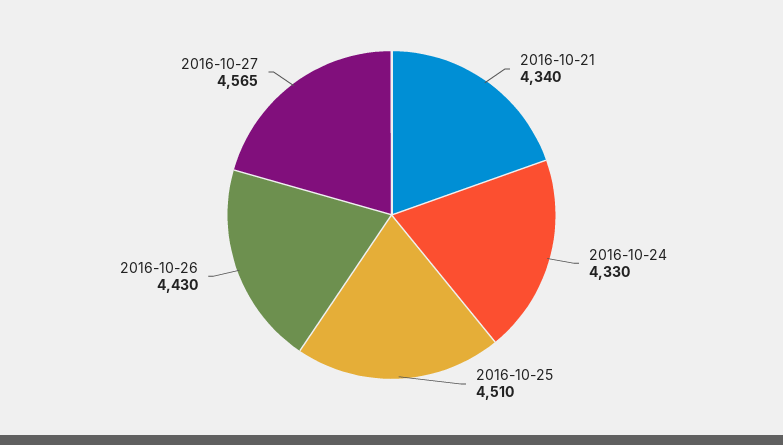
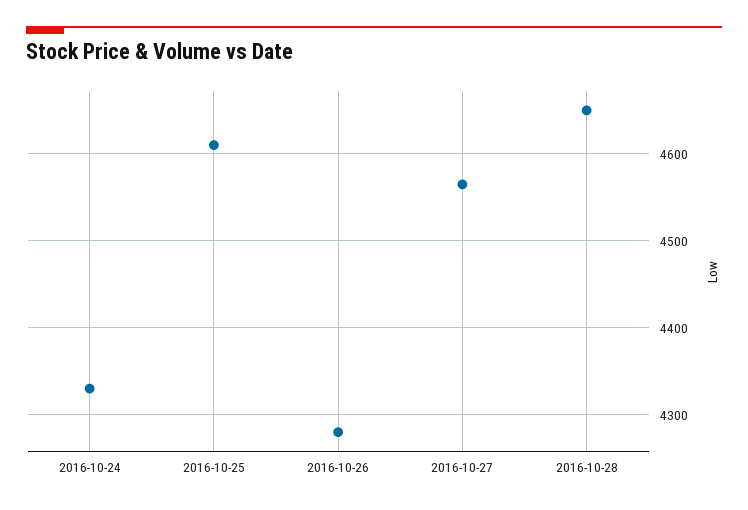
2016-10-21: 4340 -> none
2016-10-25: 4510 -> 4610
2016-10-26: 4430 -> 4280
2016-10-28: none -> 4650

